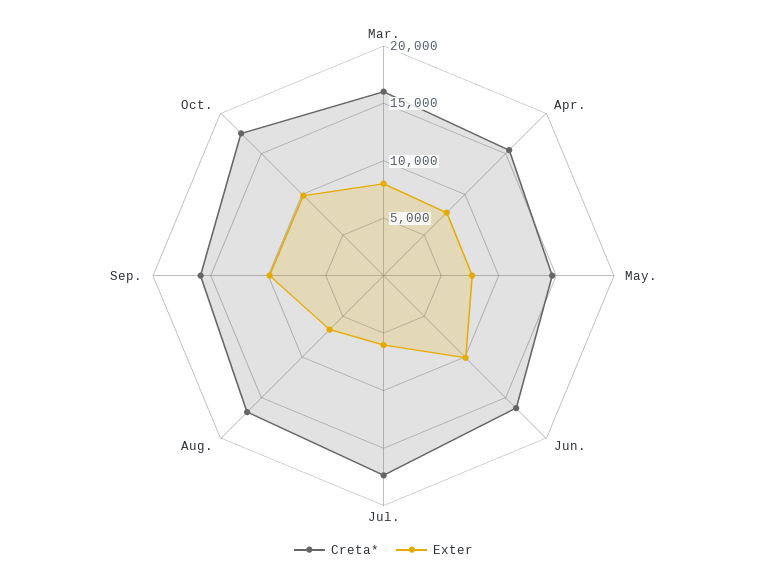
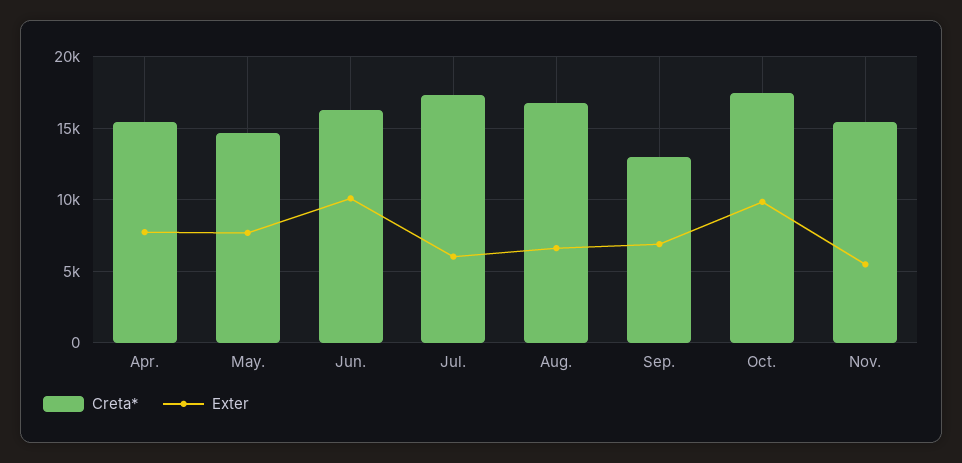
Creta*, Mar.: 16000 -> none
Exter, Mar.: 8000 -> none
Creta*, Sep.: 16000 -> 13000
Exter, Sep.: 10000 -> 7000
Creta*, Nov.: none -> 15500
Exter, Nov.: none -> 5500

